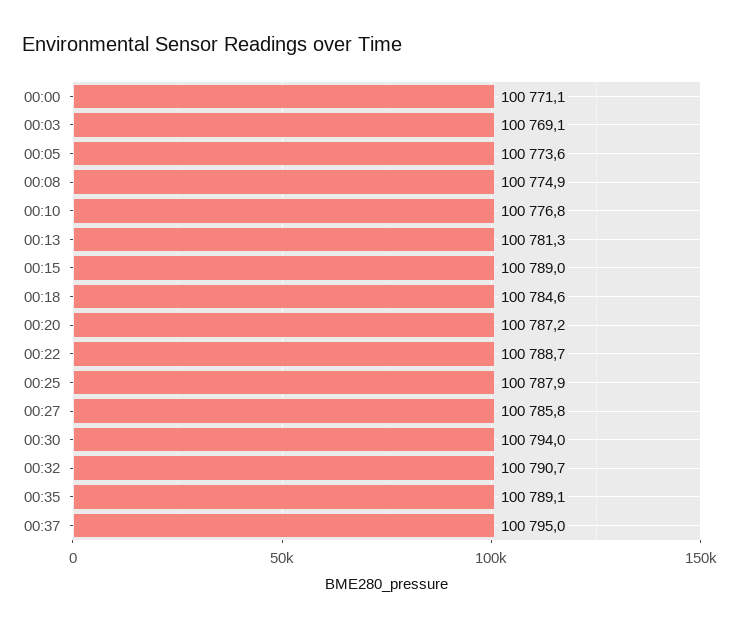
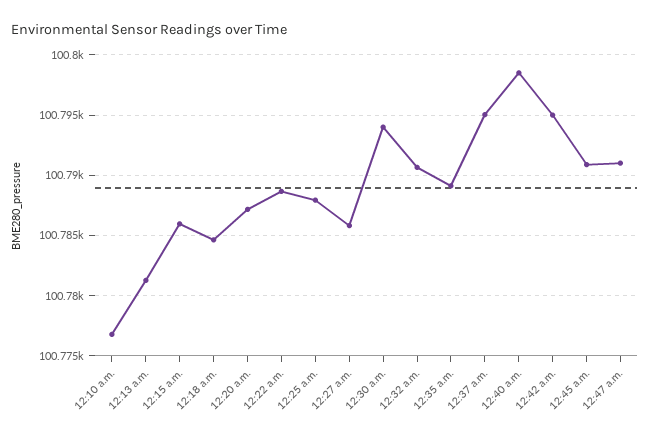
00:00: 100771.1 -> none
00:03: 100769.1 -> none
00:05: 100773.6 -> none
00:08: 100774.9 -> none
00:15: 100789 -> 100786
12:40 a.m.: none -> 100798.5
12:42 a.m.: none -> 100795
12:45 a.m.: none -> 100791
12:47 a.m.: none -> 100791

